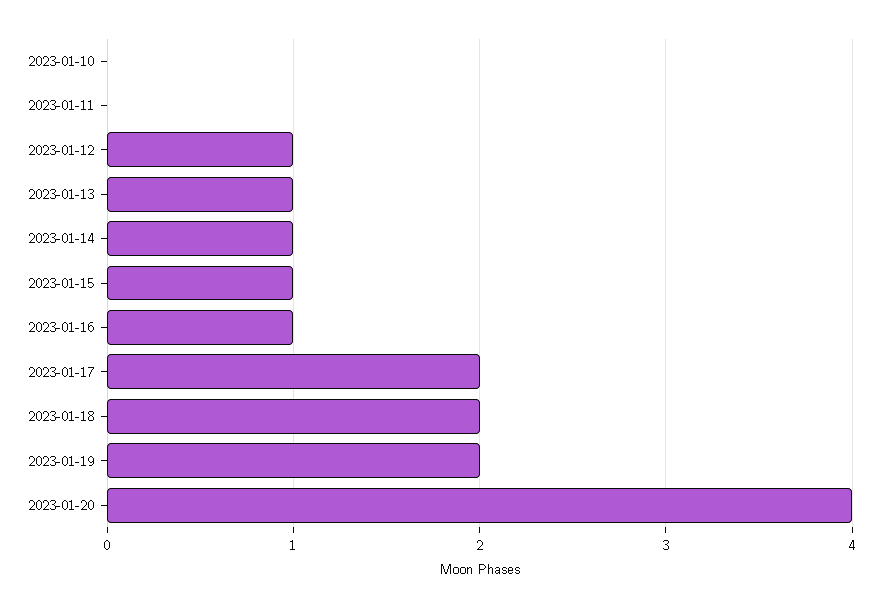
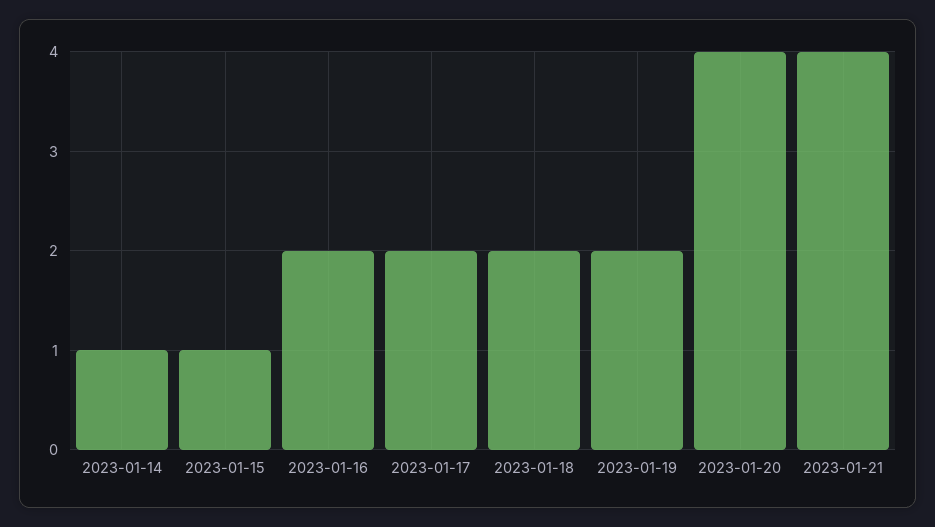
2023-01-10: 0 -> none
2023-01-11: 0 -> none
2023-01-12: 1 -> none
2023-01-13: 1 -> none
2023-01-16: 1 -> 2
2023-01-21: none -> 4

